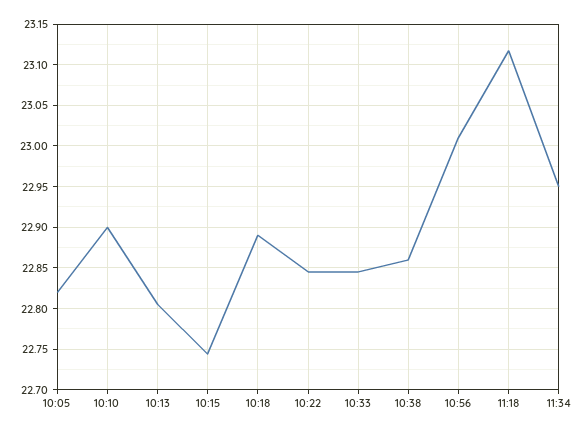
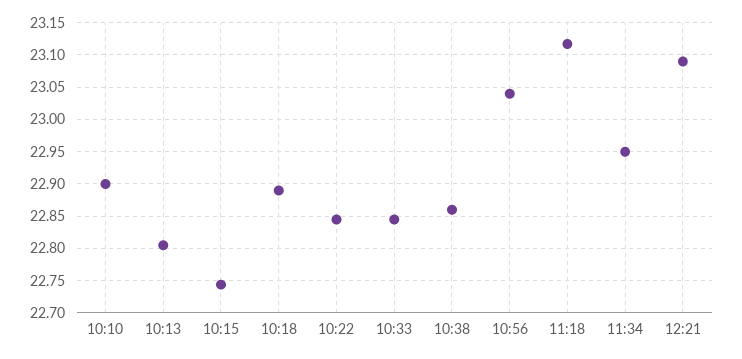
10:05: 22.82 -> none
10:56: 23.01 -> 23.04
12:21: none -> 23.09

